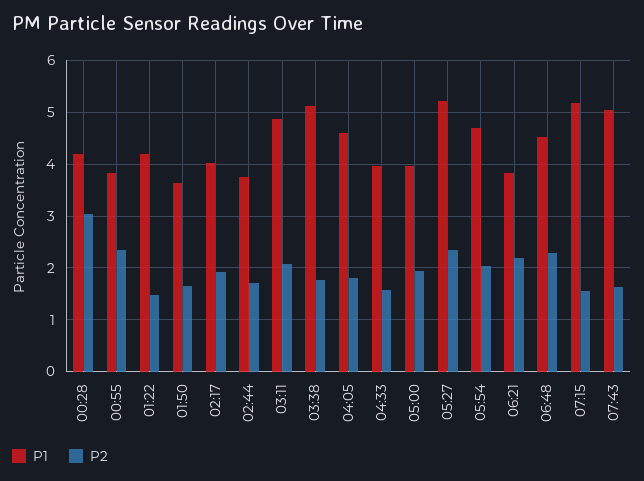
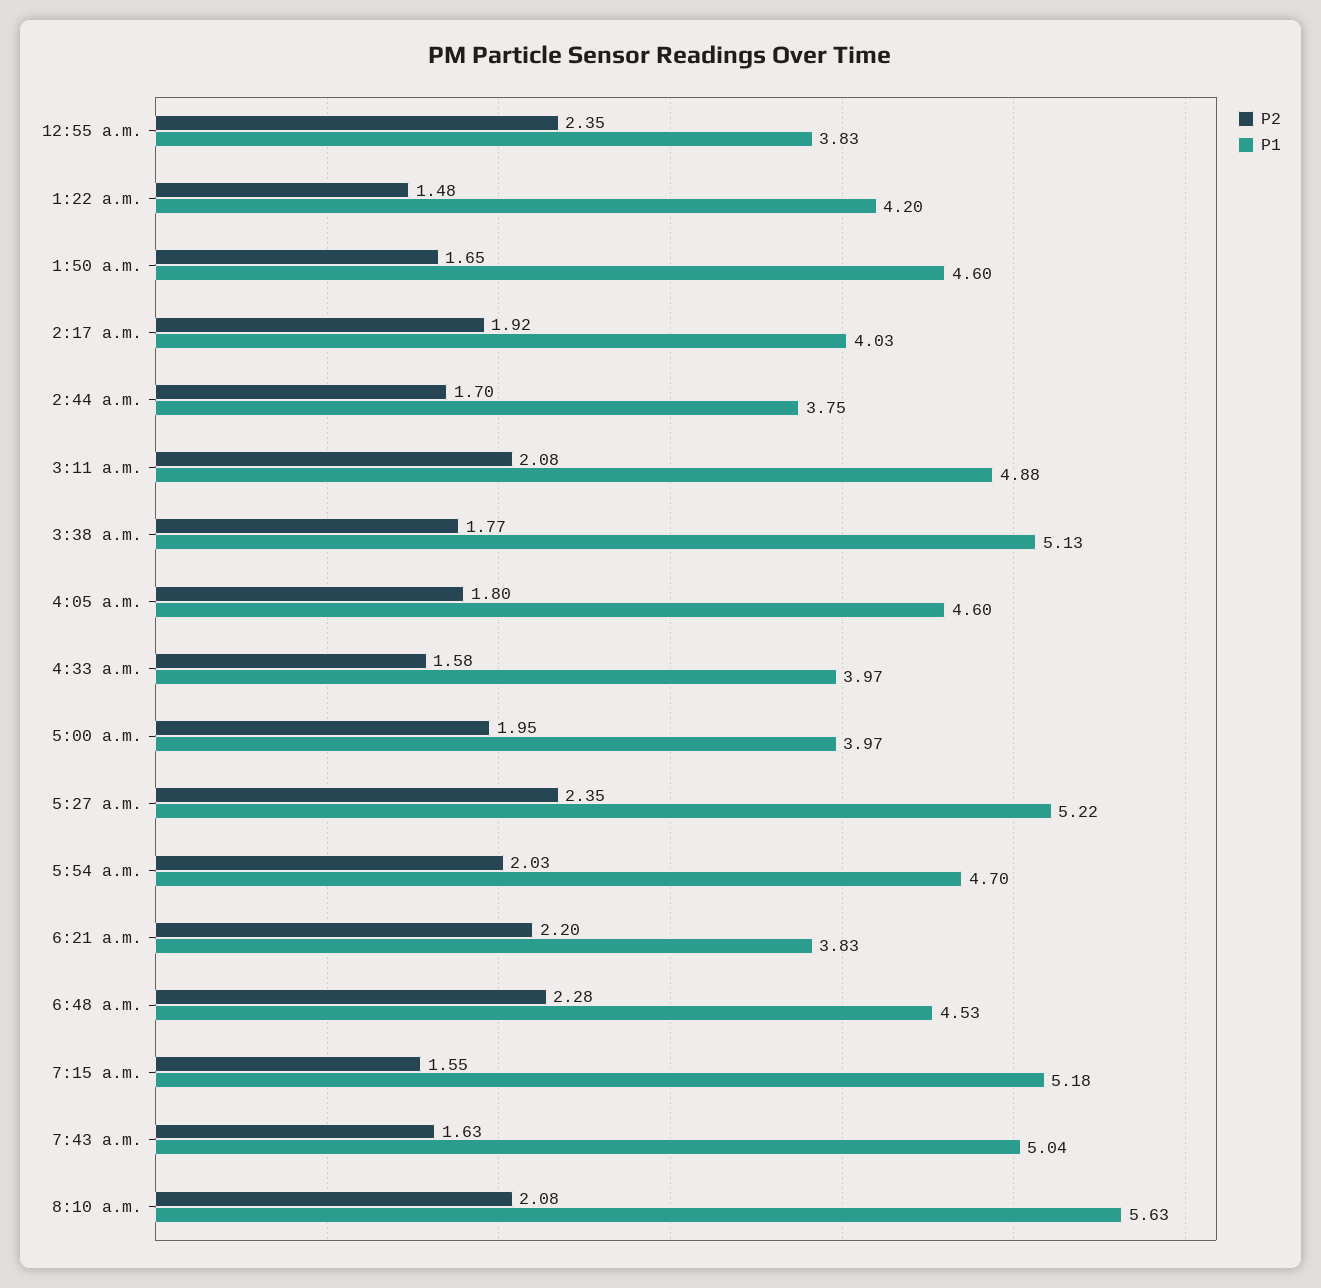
P1, 00:28: 4.2 -> none
P2, 00:28: 3 -> none
P1, 01:50: 3.6 -> 4.6
P2, 8:10 a.m.: none -> 2.08
P1, 8:10 a.m.: none -> 5.63

